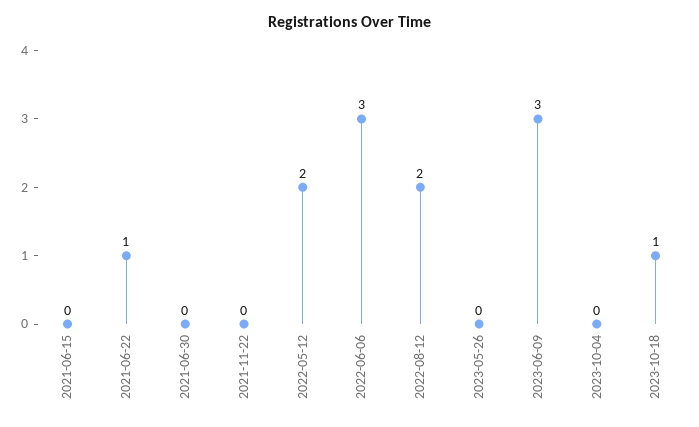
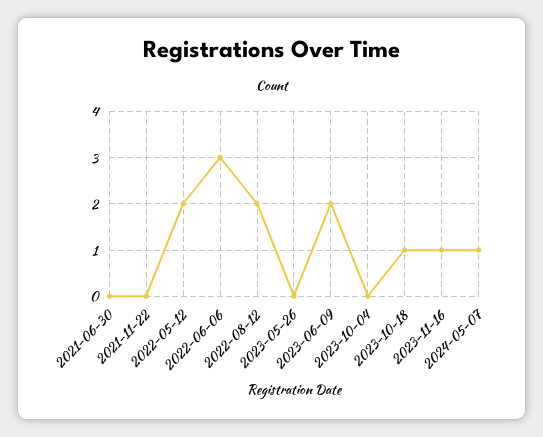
2021-06-15: 0 -> none
2021-06-22: 1 -> none
2023-06-09: 3 -> 2
2023-11-16: none -> 1
2024-05-07: none -> 1

